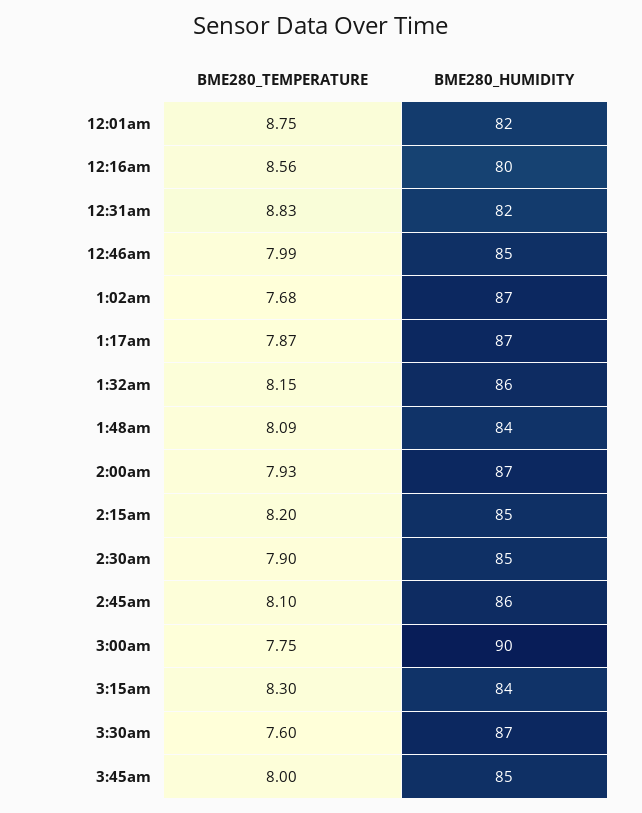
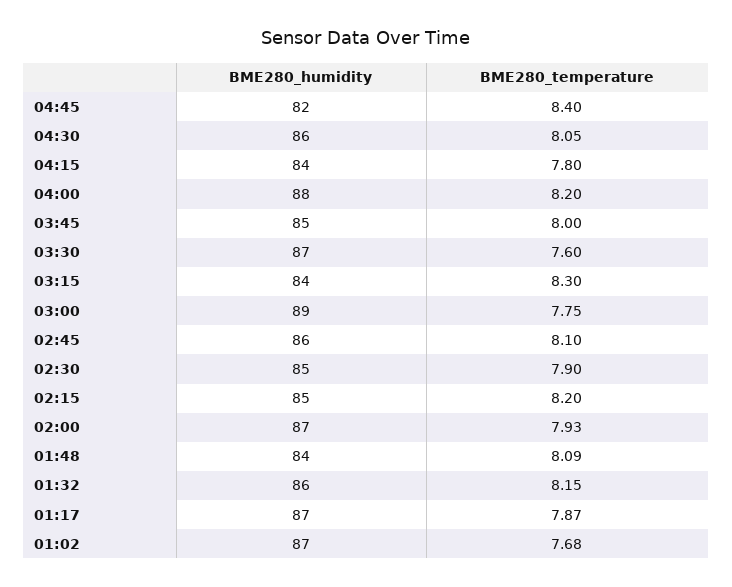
BME280_TEMPERATURE, 12:01am: 8.75 -> none
BME280_HUMIDITY, 12:01am: 82 -> none
BME280_TEMPERATURE, 12:16am: 8.56 -> none
BME280_HUMIDITY, 12:16am: 80 -> none
BME280_TEMPERATURE, 12:31am: 8.83 -> none
BME280_HUMIDITY, 12:31am: 82 -> none
BME280_TEMPERATURE, 12:46am: 7.99 -> none
BME280_HUMIDITY, 12:46am: 85 -> none
BME280_HUMIDITY, 3:00am: 90 -> 89
BME280_HUMIDITY, 04:45: none -> 82
BME280_TEMPERATURE, 04:45: none -> 8.4
BME280_HUMIDITY, 04:30: none -> 86
BME280_TEMPERATURE, 04:30: none -> 8.05
BME280_HUMIDITY, 04:15: none -> 84
BME280_TEMPERATURE, 04:15: none -> 7.8
BME280_HUMIDITY, 04:00: none -> 88
BME280_TEMPERATURE, 04:00: none -> 8.2

